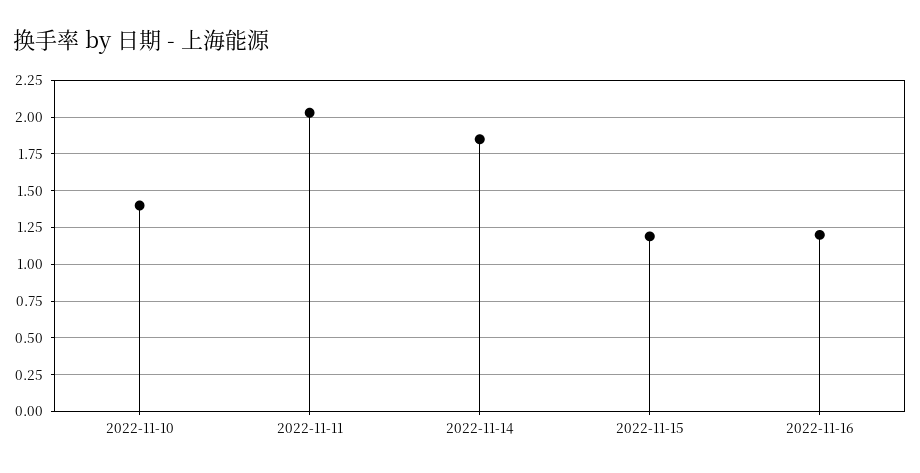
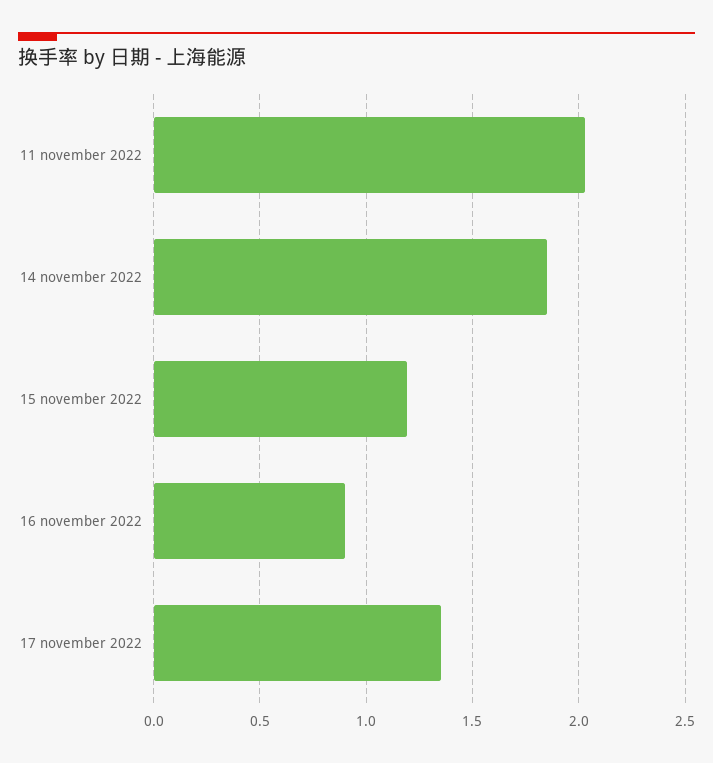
2022-11-10: 1.4 -> none
2022-11-16: 1.2 -> 0.9
17 november 2022: none -> 1.35

